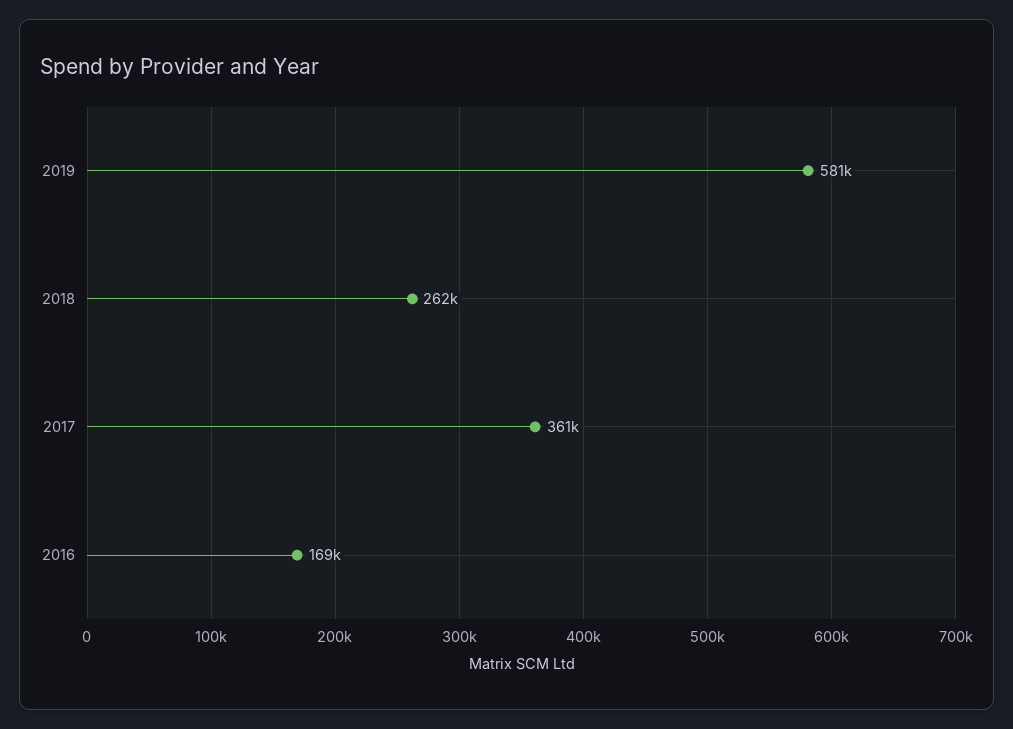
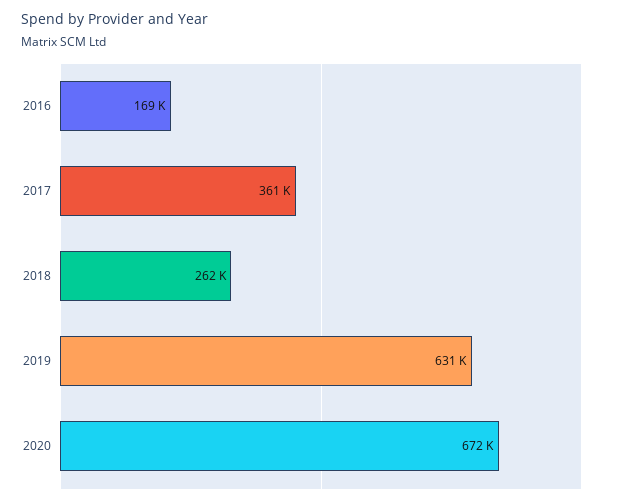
2019: 581000 -> 631000
2020: none -> 672000

